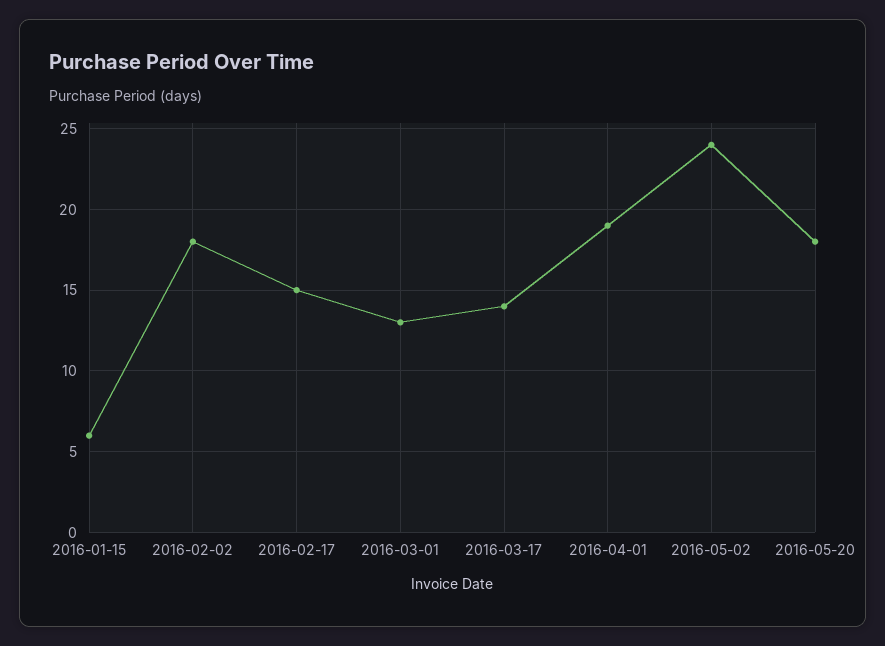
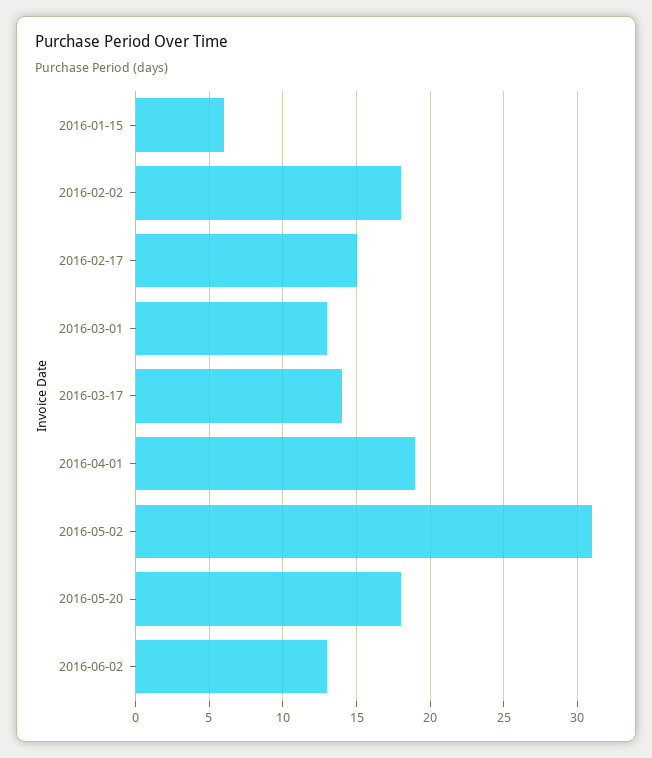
2016-05-02: 24 -> 31
2016-06-02: none -> 13

